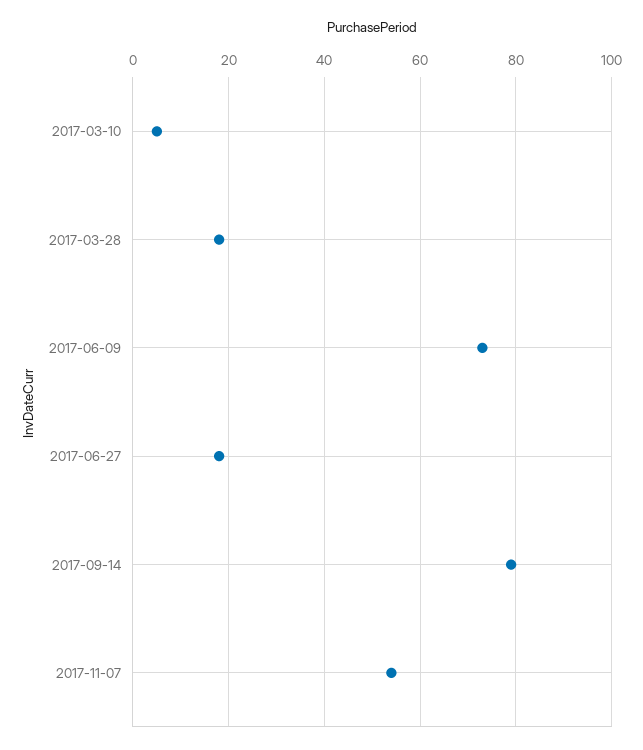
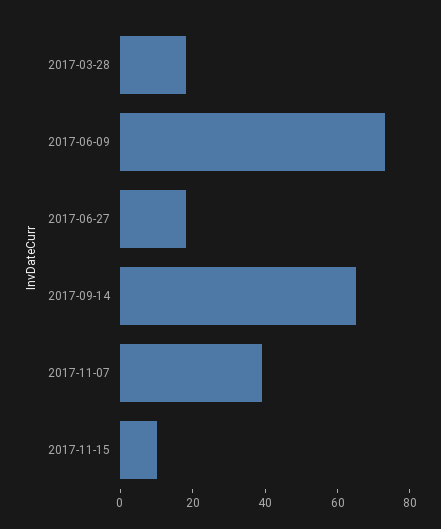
2017-03-10: 5 -> none
2017-09-14: 80 -> 65
2017-11-07: 55 -> 40
2017-11-15: none -> 10

